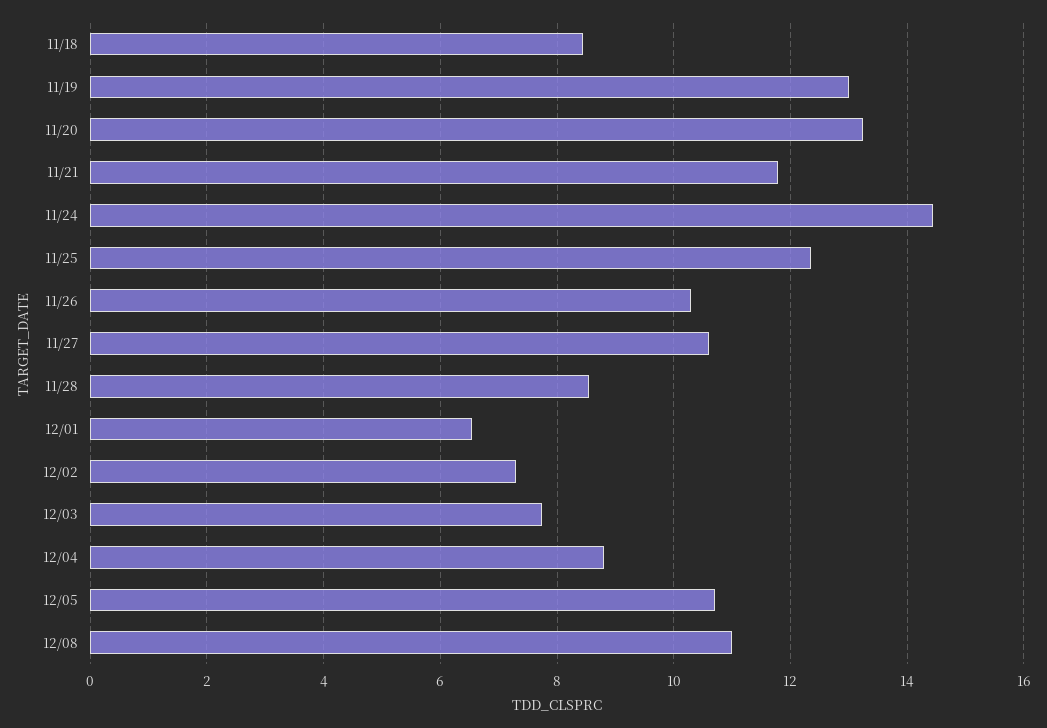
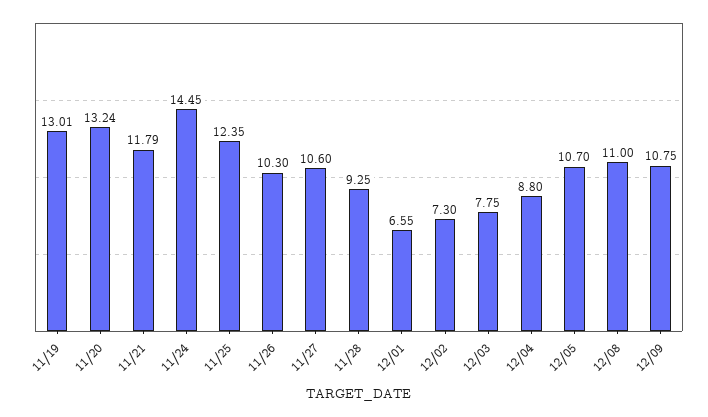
11/18: 8.4 -> none
11/28: 8.6 -> 9.25
12/09: none -> 10.75

